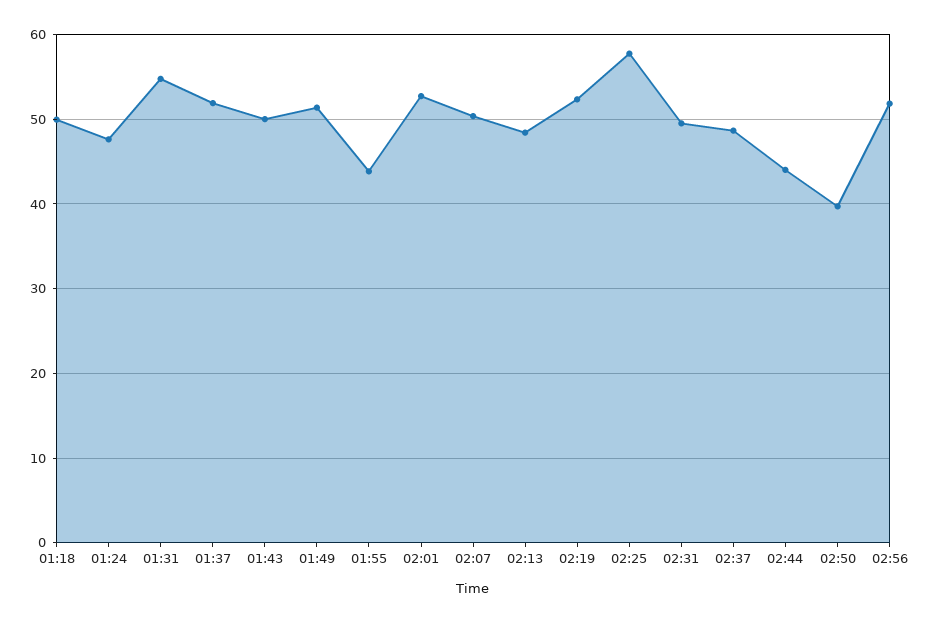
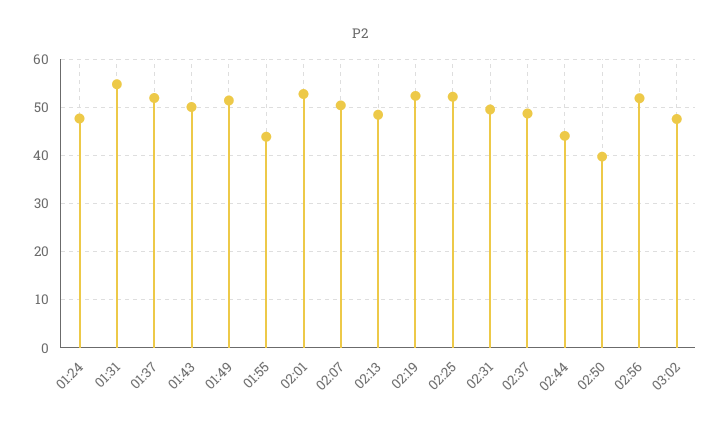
01:18: 50 -> none
02:25: 58 -> 52
03:02: none -> 48

